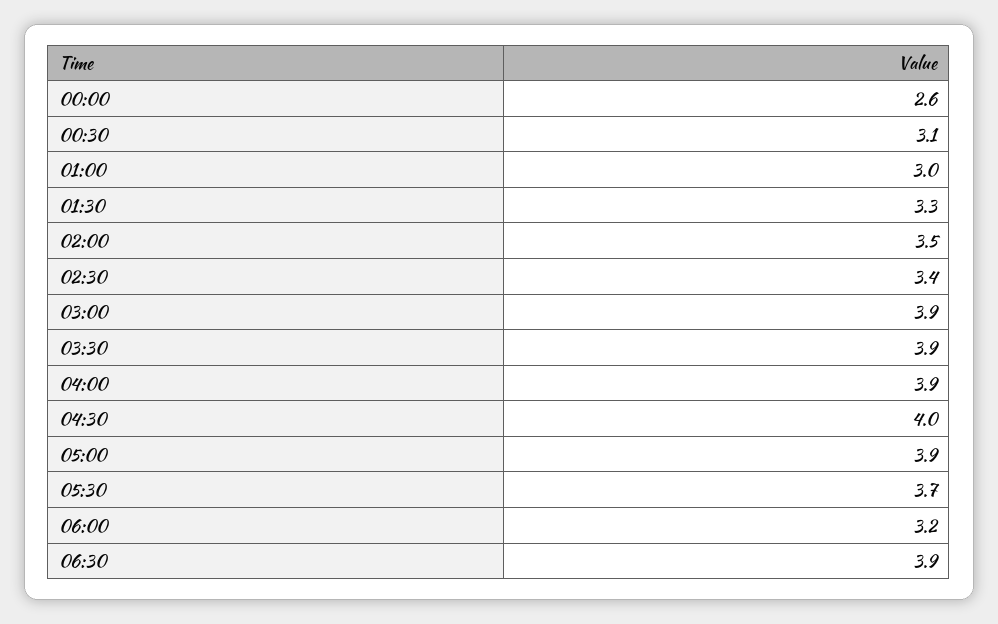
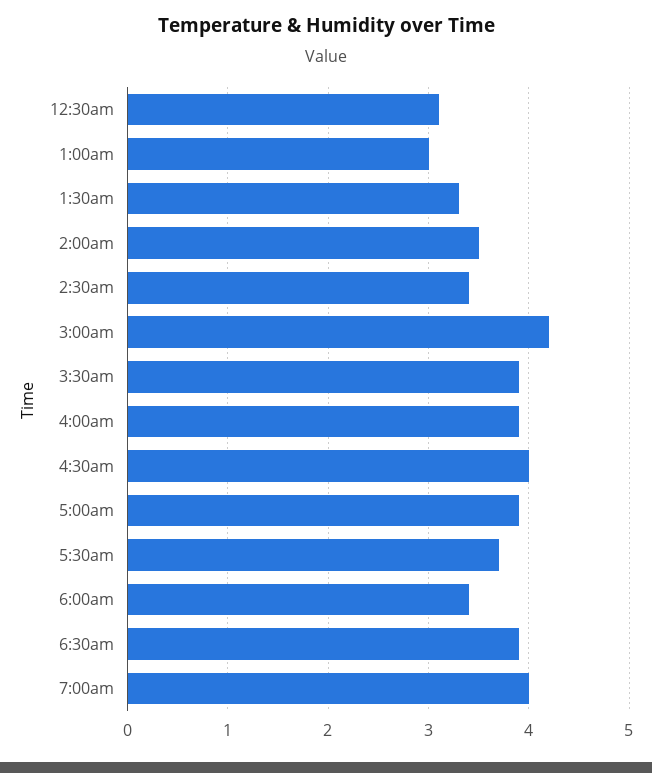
00:00: 2.6 -> none
03:00: 3.9 -> 4.2
06:00: 3.2 -> 3.4
7:00am: none -> 4

